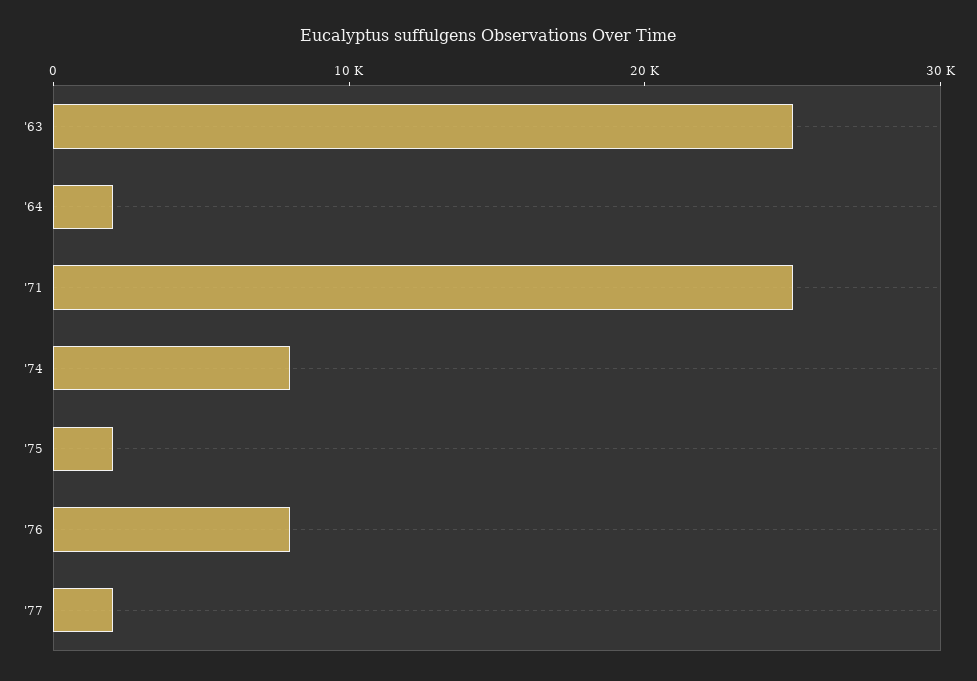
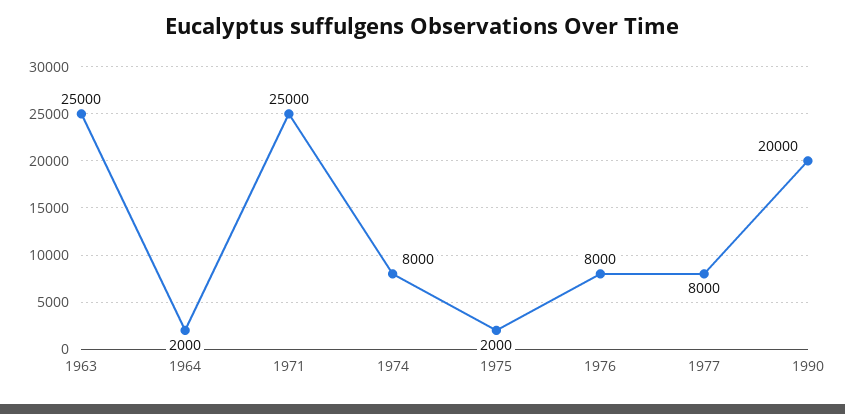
'77: 2000 -> 8000
1990: none -> 20000

